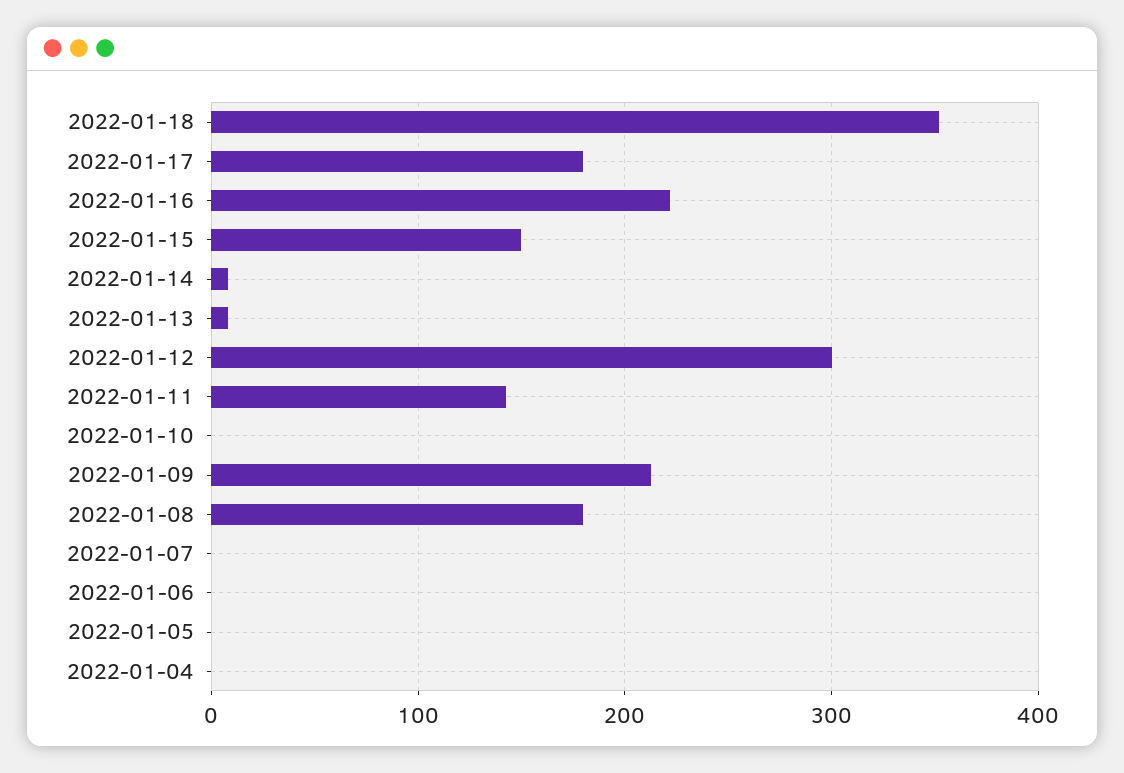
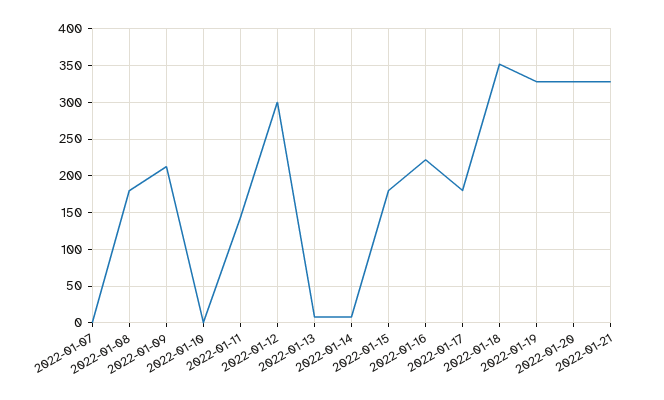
2022-01-15: 150 -> 180
2022-01-06: 0 -> none
2022-01-05: 0 -> none
2022-01-04: 0 -> none
2022-01-19: none -> 330
2022-01-20: none -> 330
2022-01-21: none -> 330

